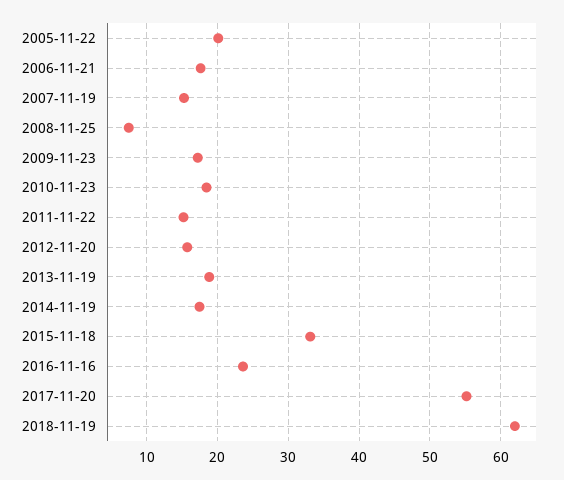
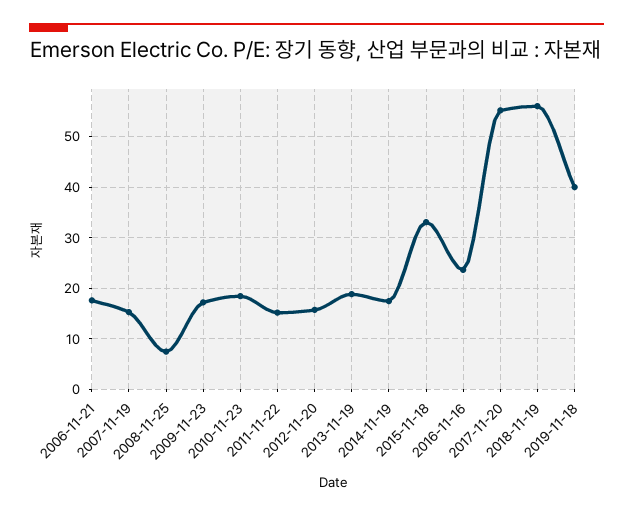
2005-11-22: 20 -> none
2018-11-19: 62 -> 56
2019-11-18: none -> 40

